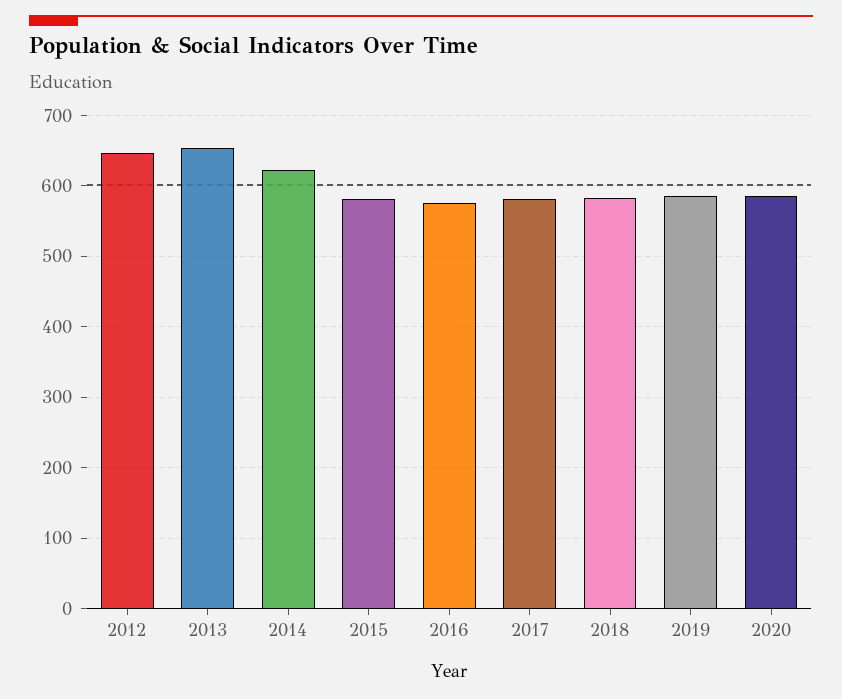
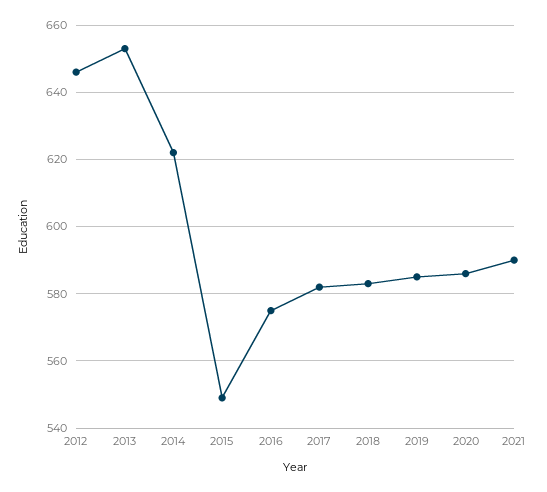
2015: 580 -> 550
2021: none -> 590

